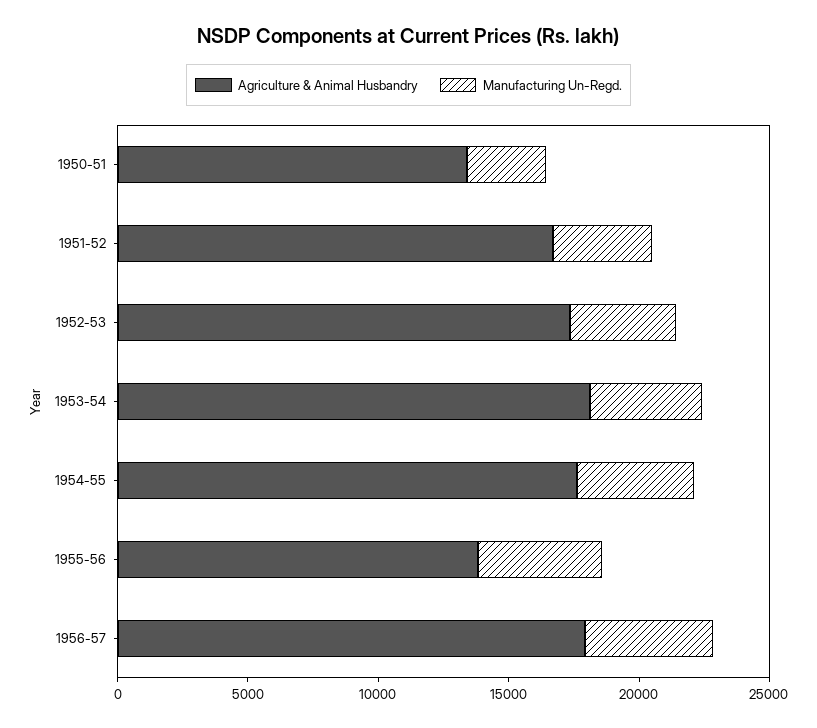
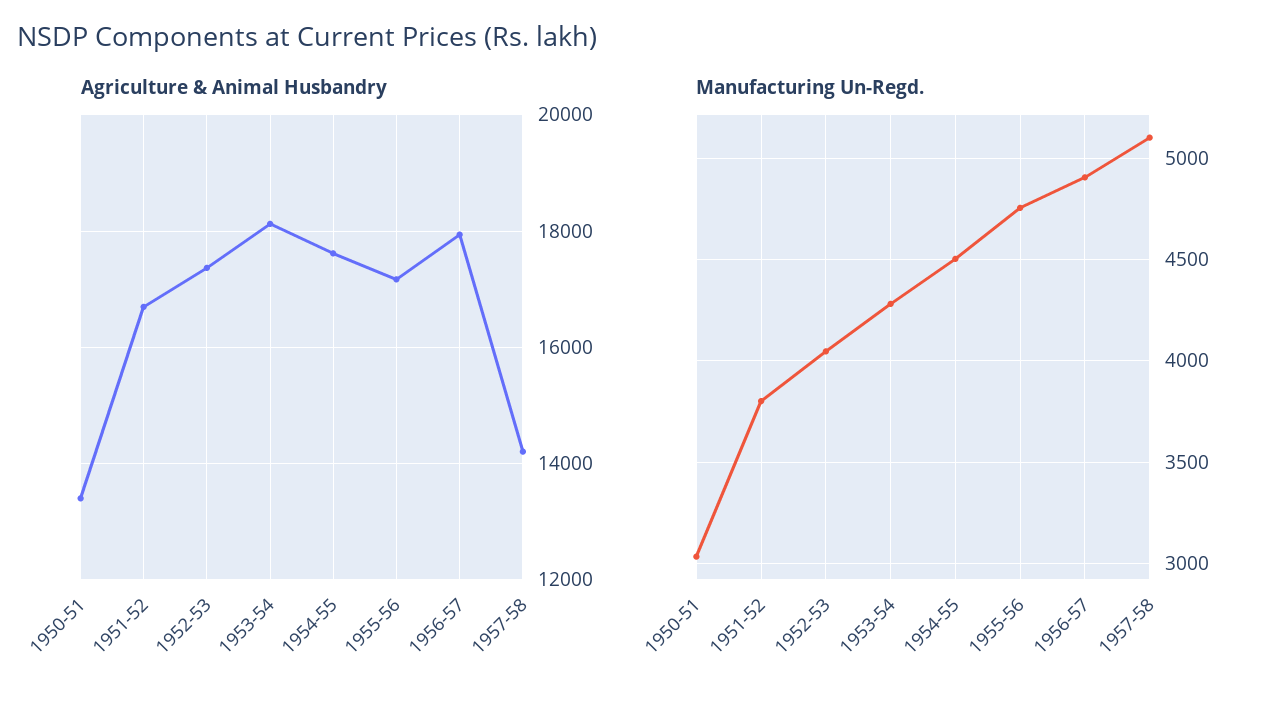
Agriculture & Animal Husbandry, 1955-56: 14000 -> 17200
Agriculture & Animal Husbandry, 1957-58: none -> 14200
Manufacturing Un-Regd., 1957-58: none -> 5100

